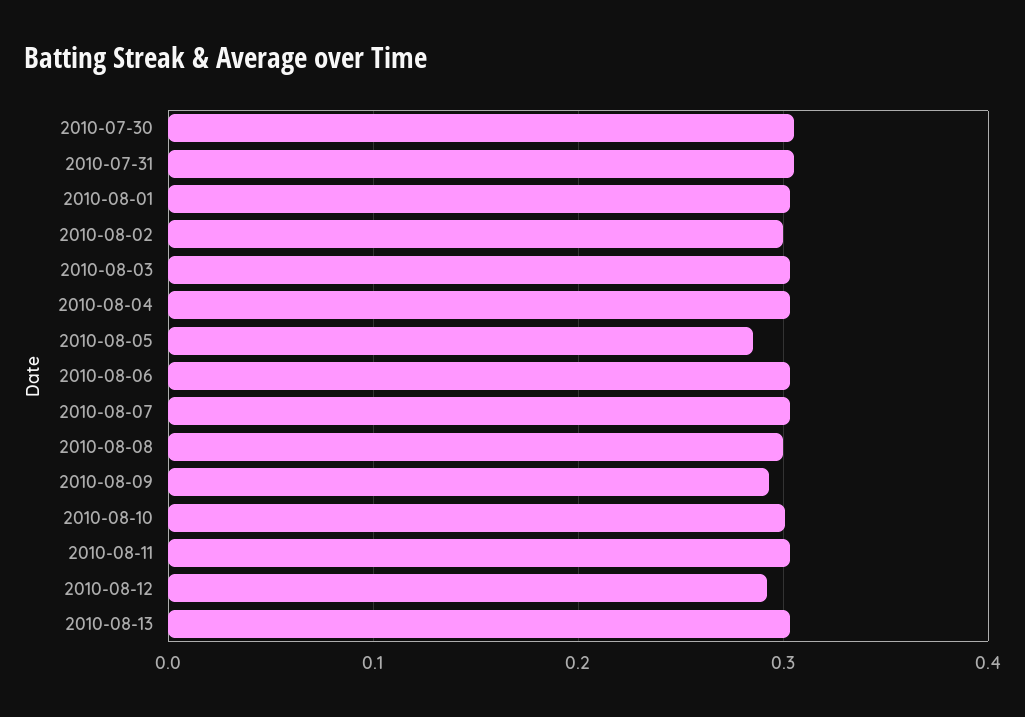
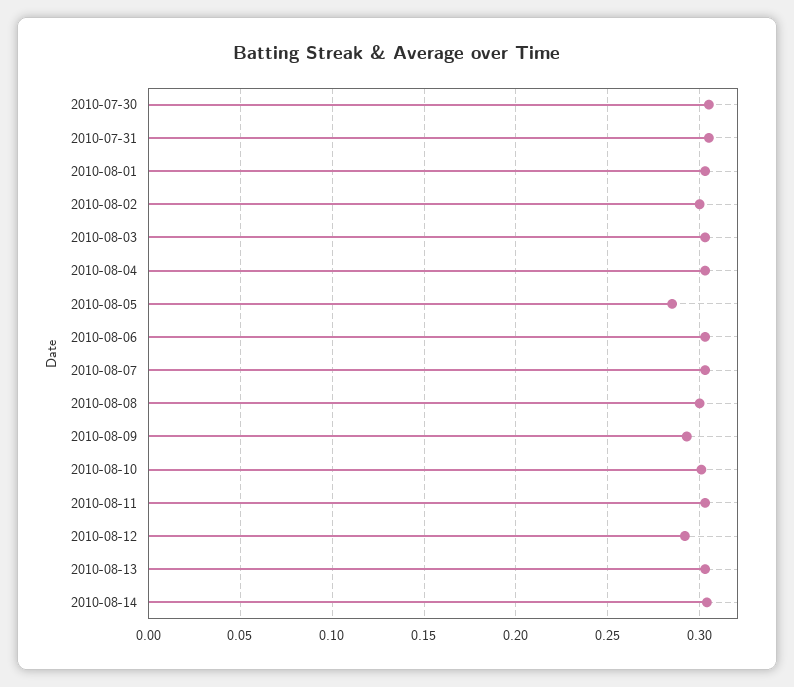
2010-08-14: none -> 0.305

